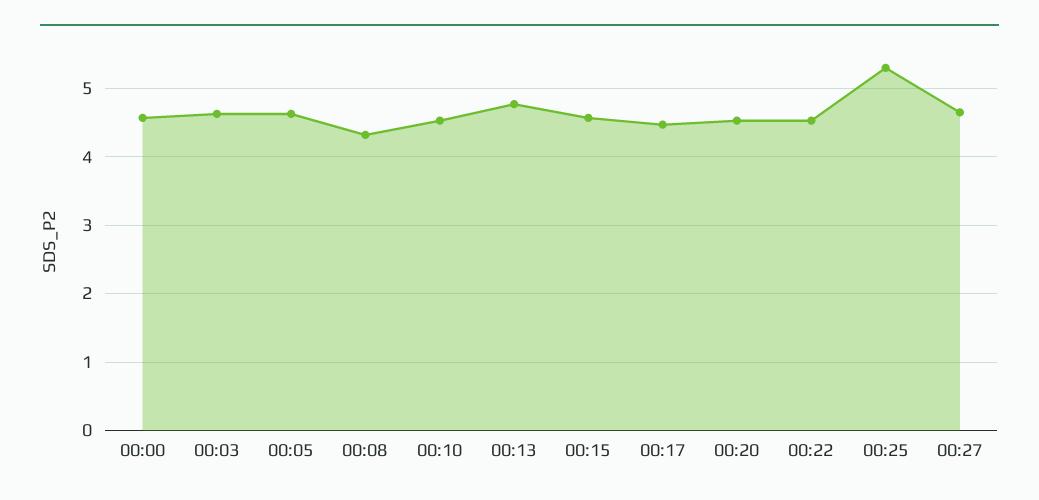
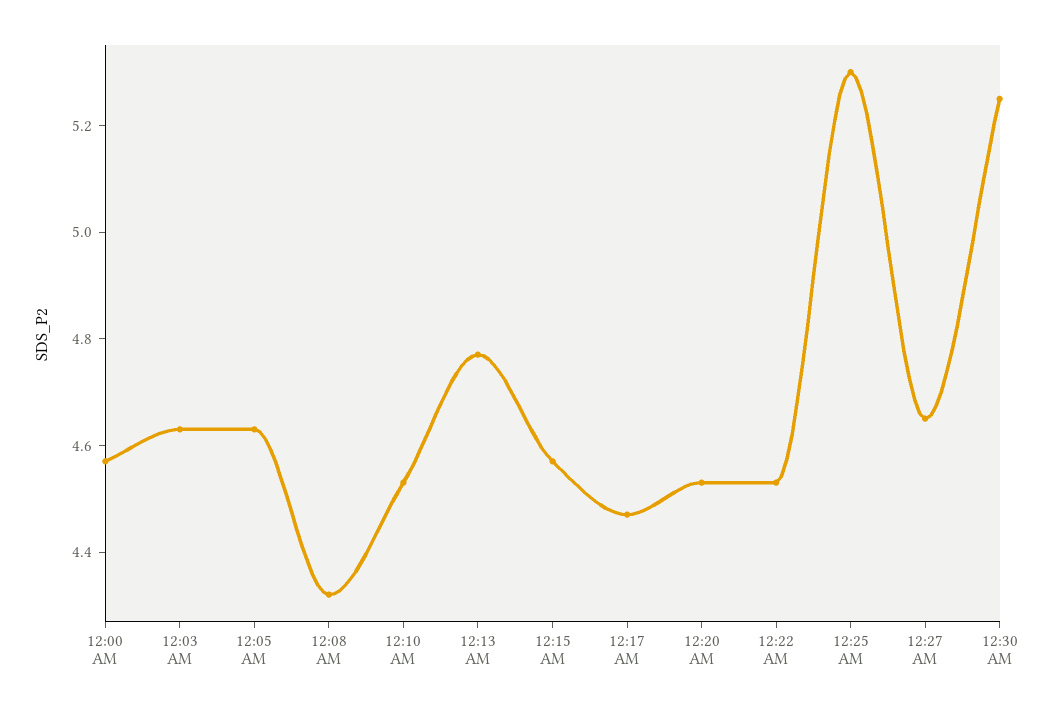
12:30 AM: none -> 5.25

